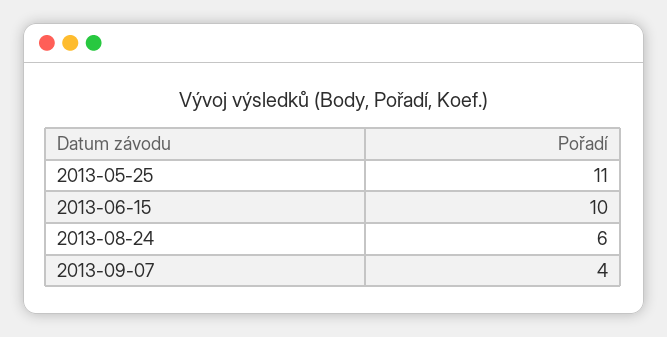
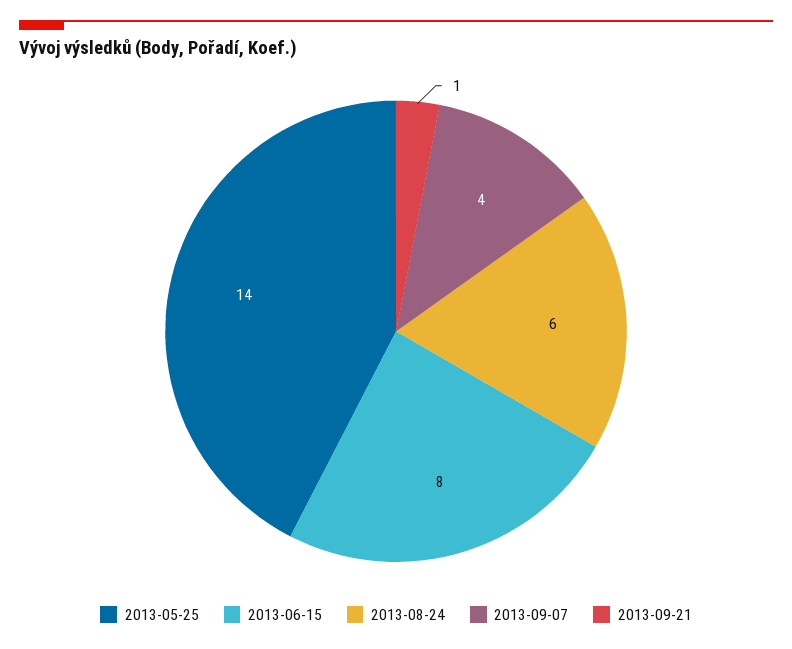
2013-05-25: 11 -> 14
2013-06-15: 10 -> 8
2013-09-21: none -> 1

